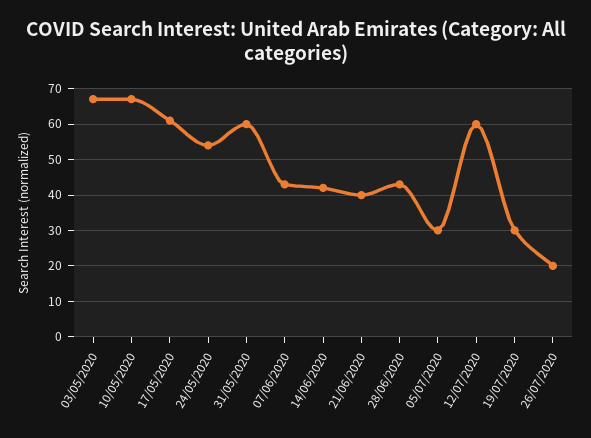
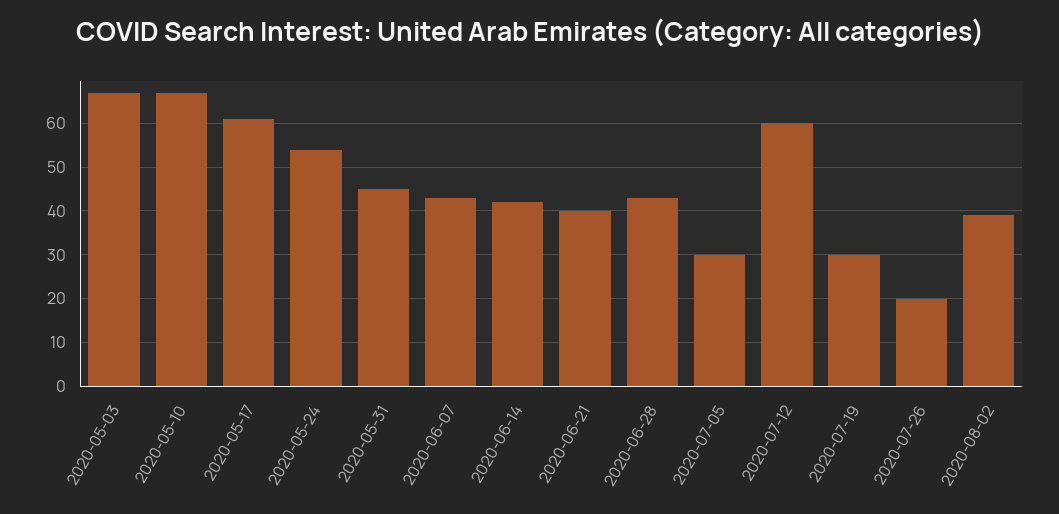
31/05/2020: 60 -> 45
2020-08-02: none -> 40

